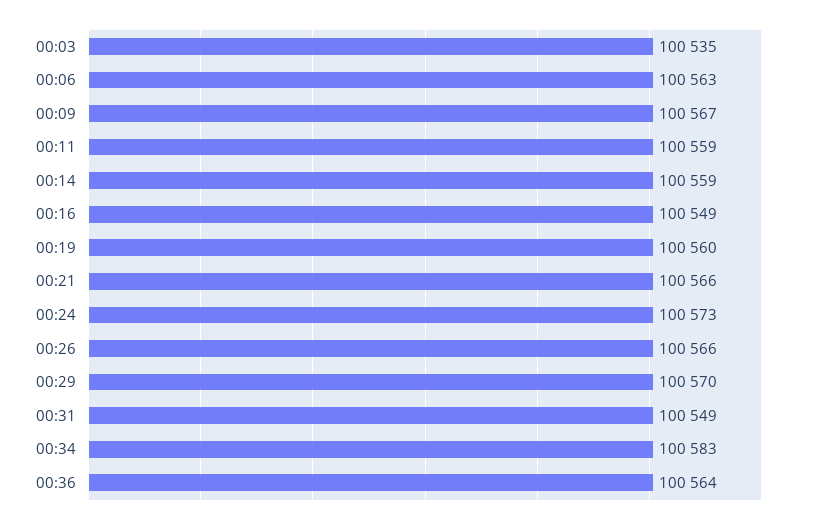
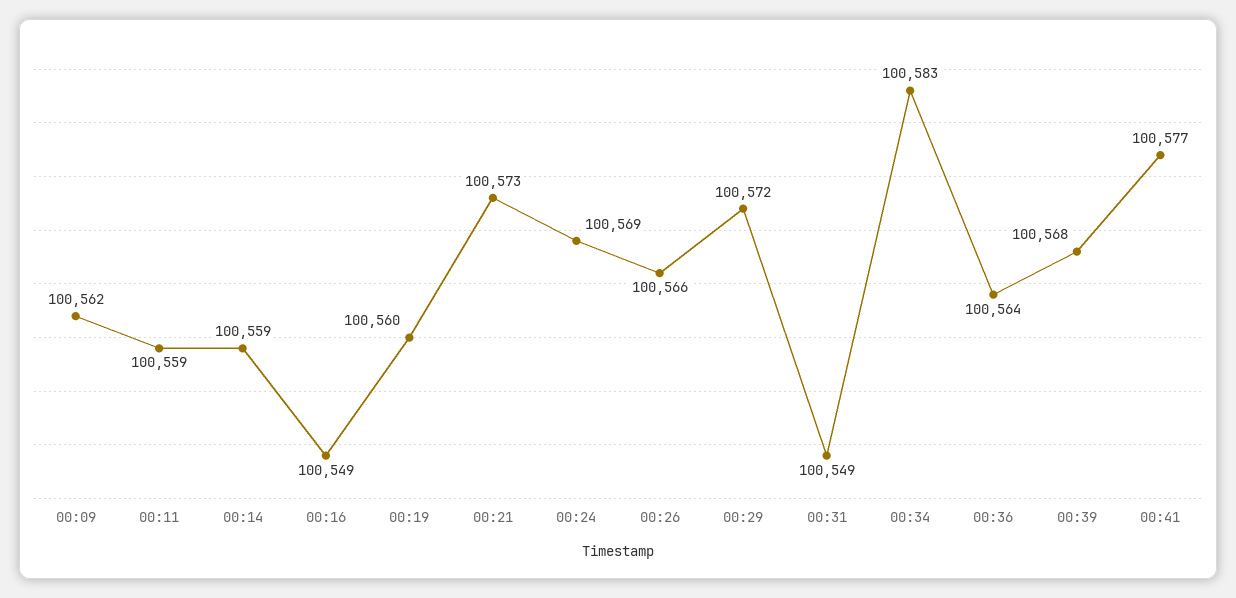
00:03: 100535 -> none
00:06: 100563 -> none
00:09: 100567 -> 100562
00:21: 100566 -> 100573
00:24: 100573 -> 100569
00:29: 100570 -> 100572
00:39: none -> 100568
00:41: none -> 100577

